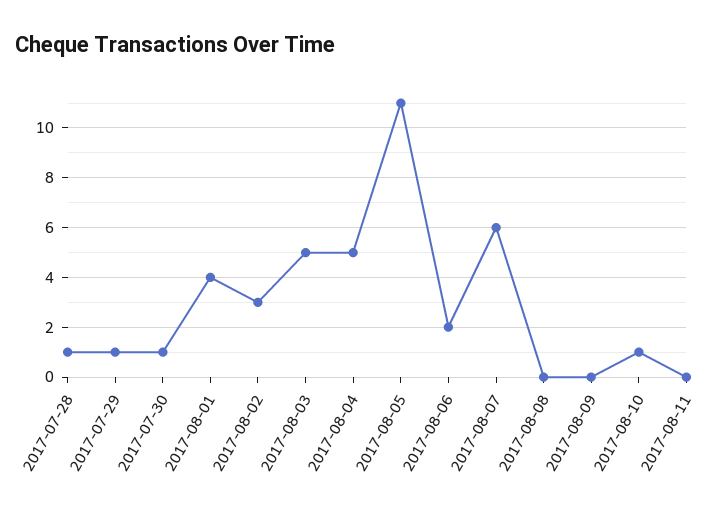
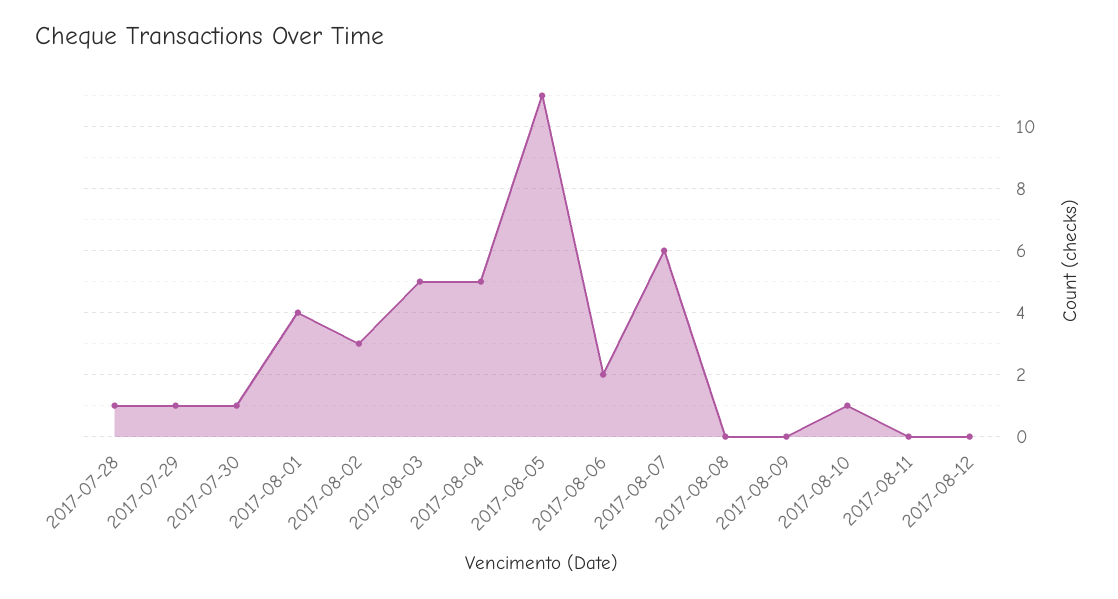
2017-08-12: none -> 0

